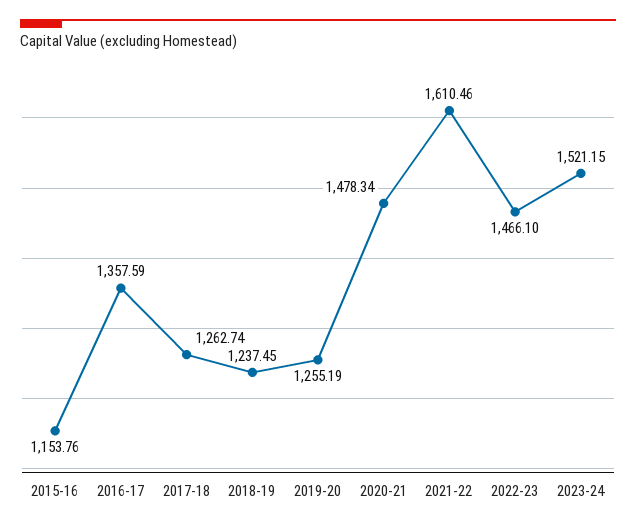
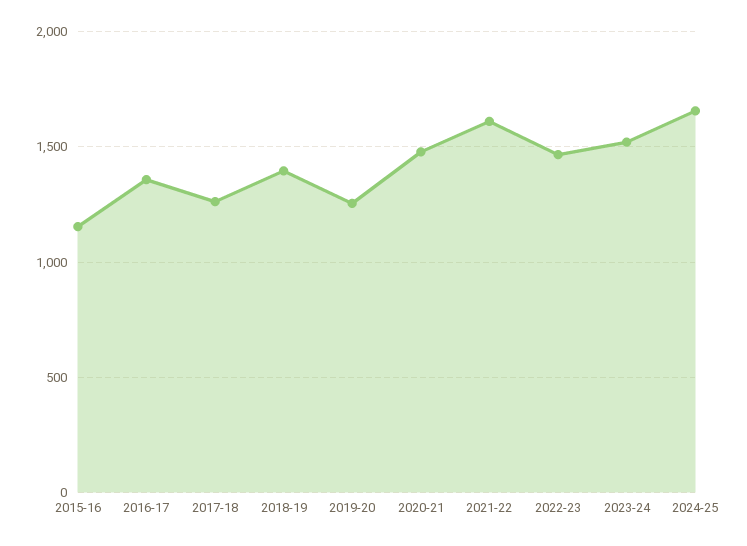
2018-19: 1237.45 -> 1400
2024-25: none -> 1650

